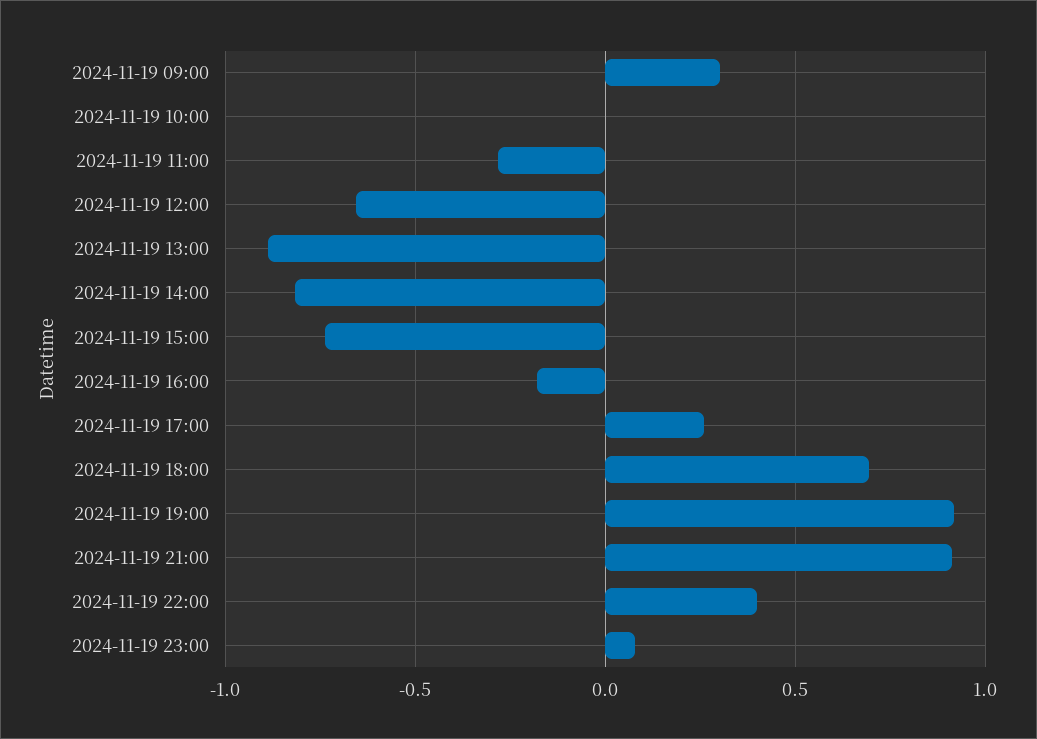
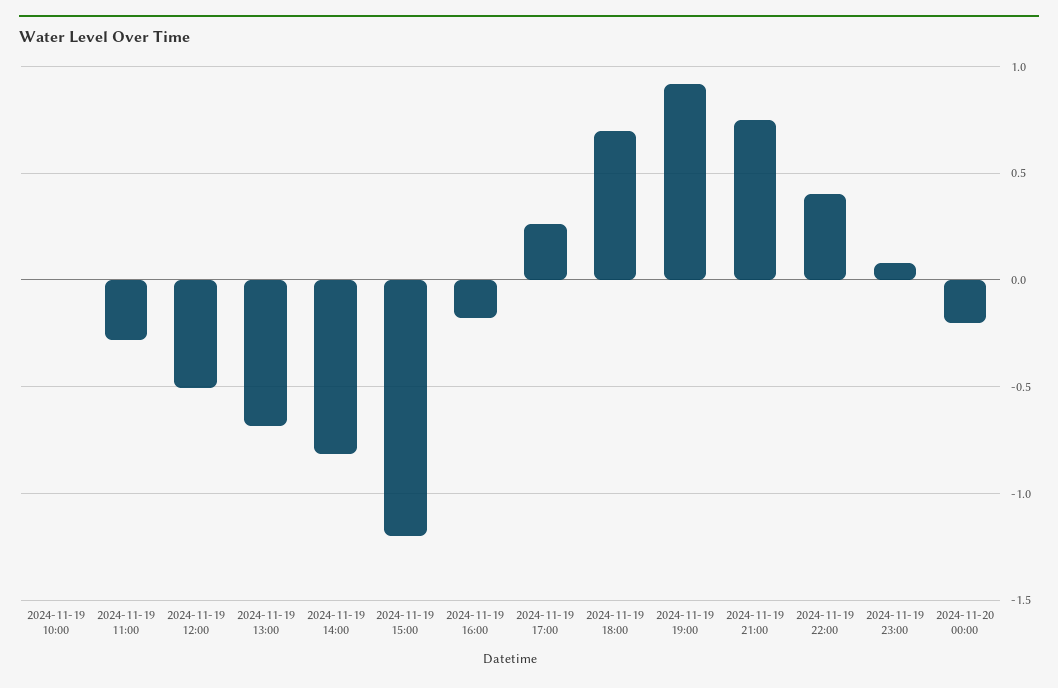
2024-11-19 09:00: 0.3 -> none
2024-11-19 12:00: -0.65 -> -0.5
2024-11-19 13:00: -0.9 -> -0.7
2024-11-19 15:00: -0.75 -> -1.2
2024-11-19 21:00: 0.9 -> 0.75
2024-11-20 00:00: none -> -0.2

